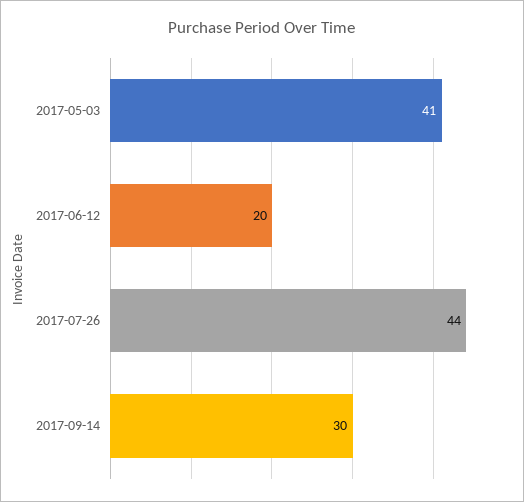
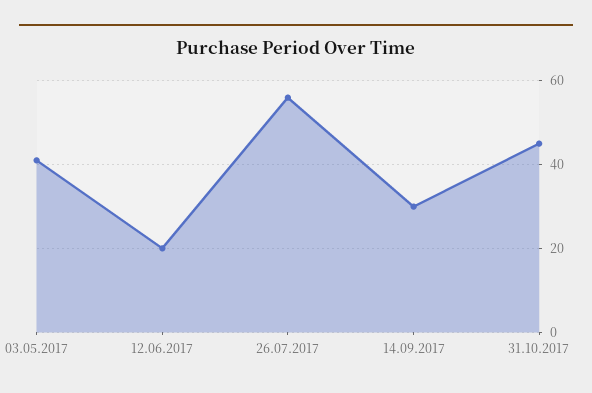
2017-07-26: 44 -> 55
31.10.2017: none -> 45

